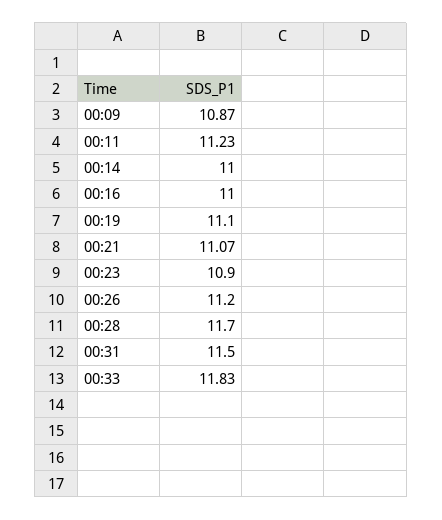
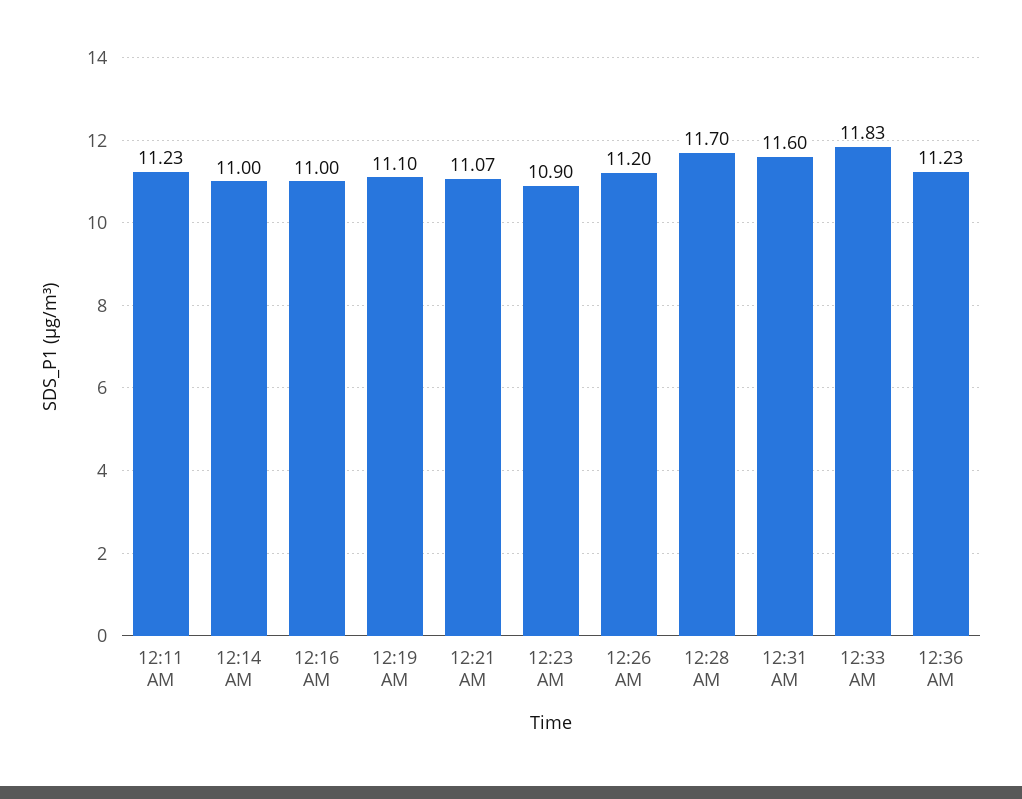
00:09: 10.87 -> none
00:31: 11.5 -> 11.6
12:36 AM: none -> 11.23

